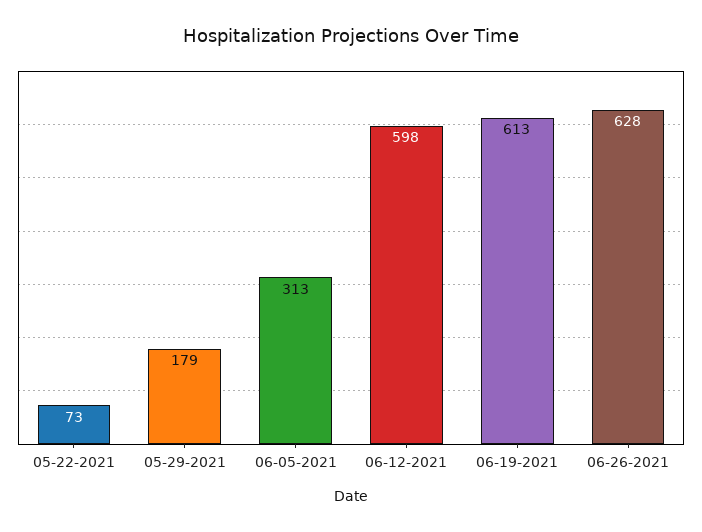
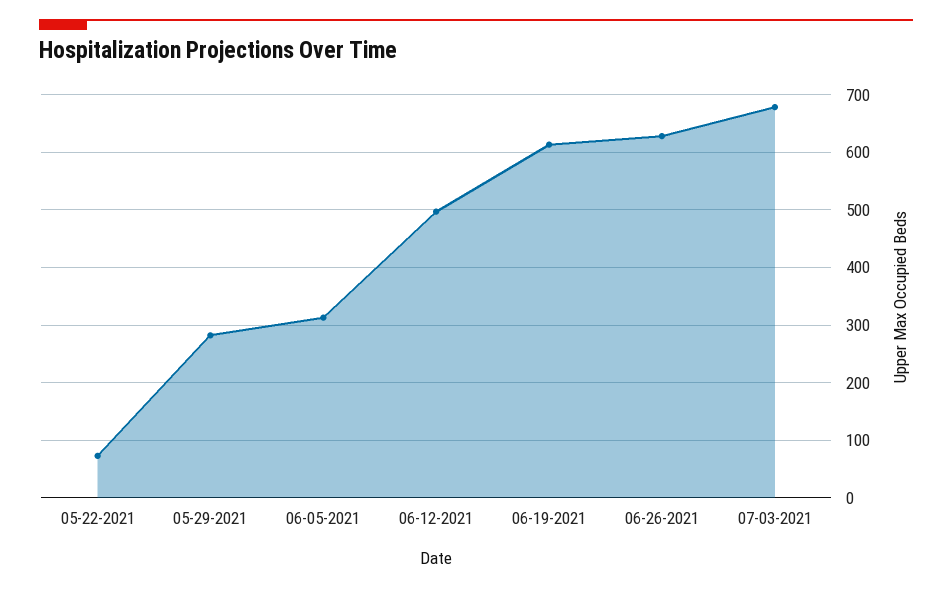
05-29-2021: 179 -> 280
06-12-2021: 598 -> 500
07-03-2021: none -> 680

